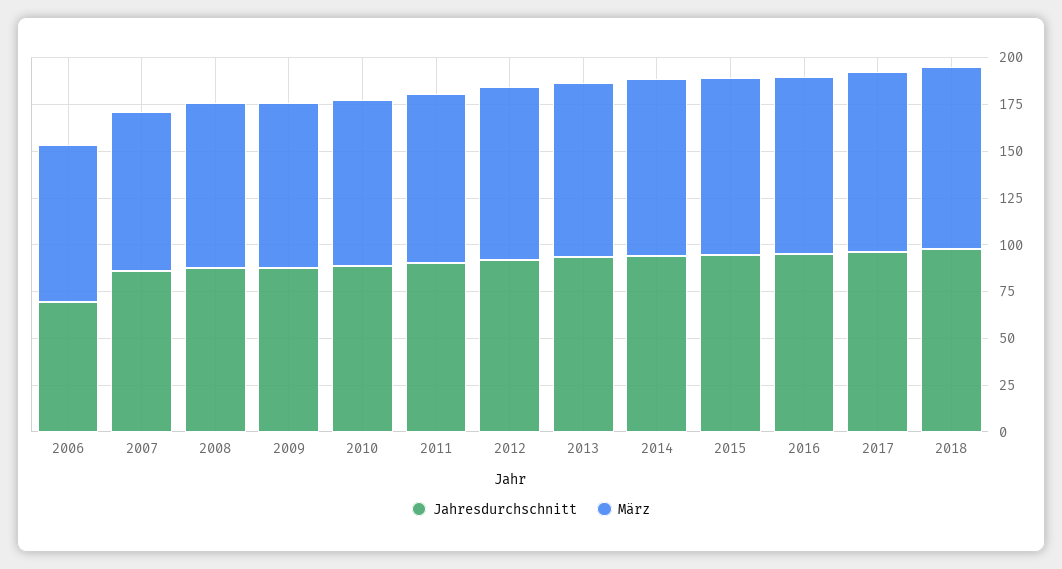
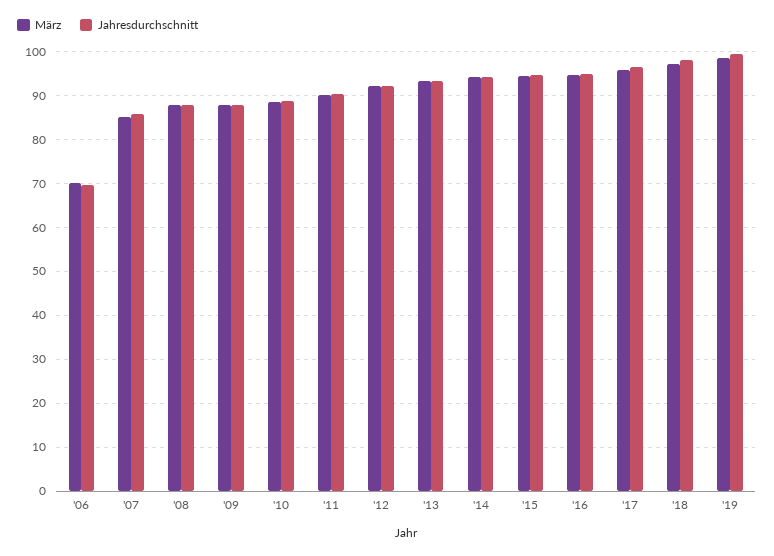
März, 2006: 85 -> 70
März, '19: none -> 98
Jahresdurchschnitt, '19: none -> 100

